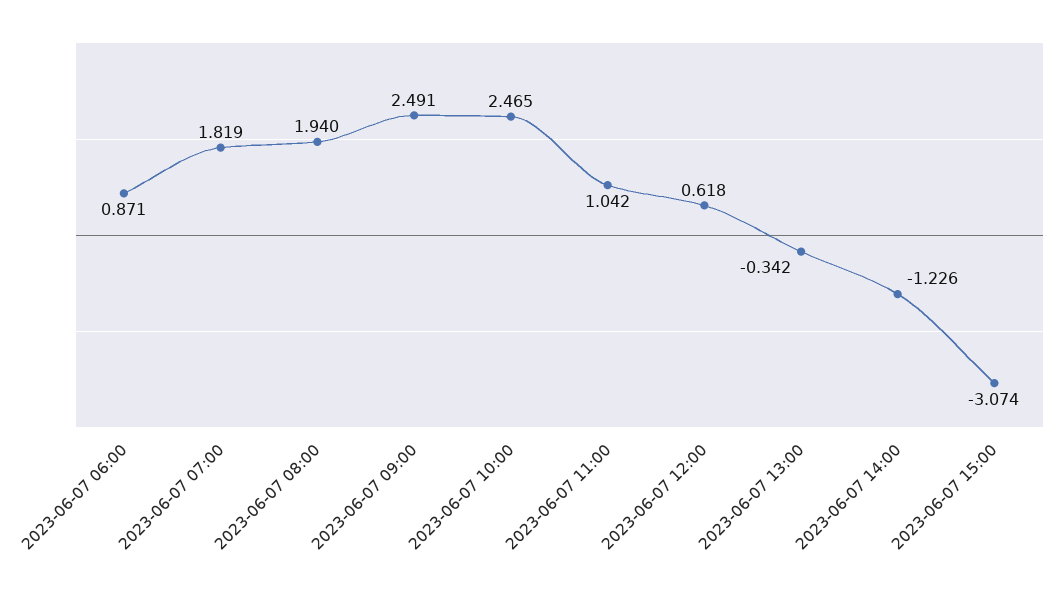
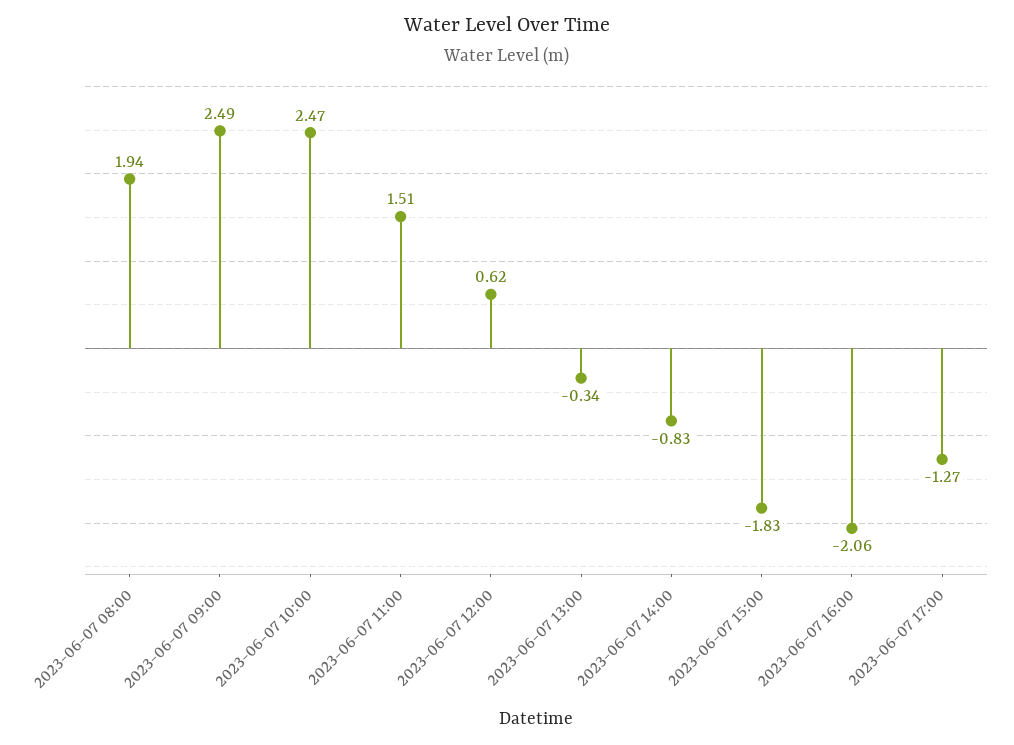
2023-06-07 06:00: 0.871 -> none
2023-06-07 07:00: 1.819 -> none
2023-06-07 11:00: 1.042 -> 1.51
2023-06-07 14:00: -1.226 -> -0.83
2023-06-07 15:00: -3.074 -> -1.83
2023-06-07 16:00: none -> -2.06
2023-06-07 17:00: none -> -1.27

